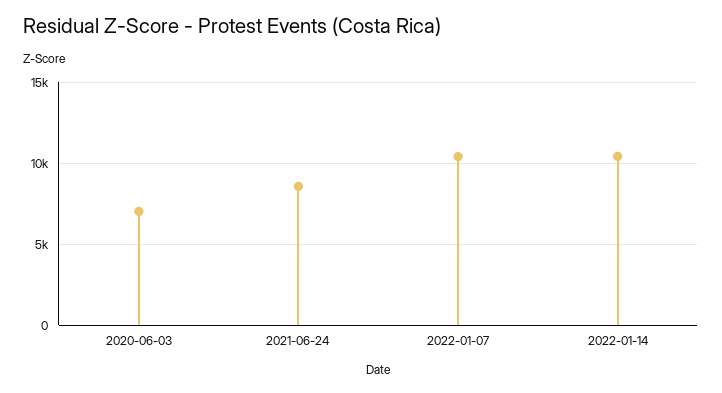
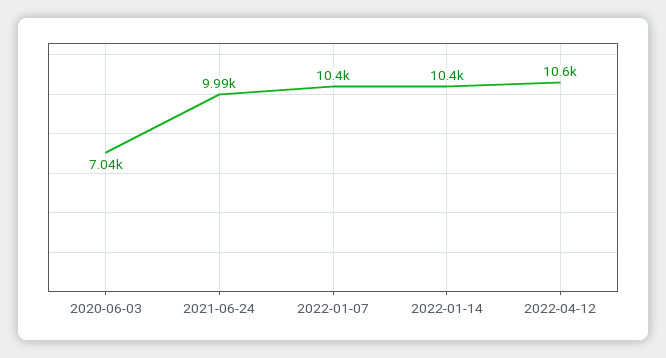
2021-06-24: 8500 -> 9990
2022-04-12: none -> 10600

